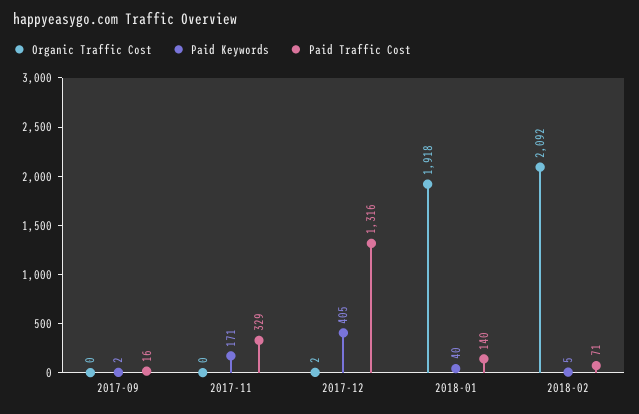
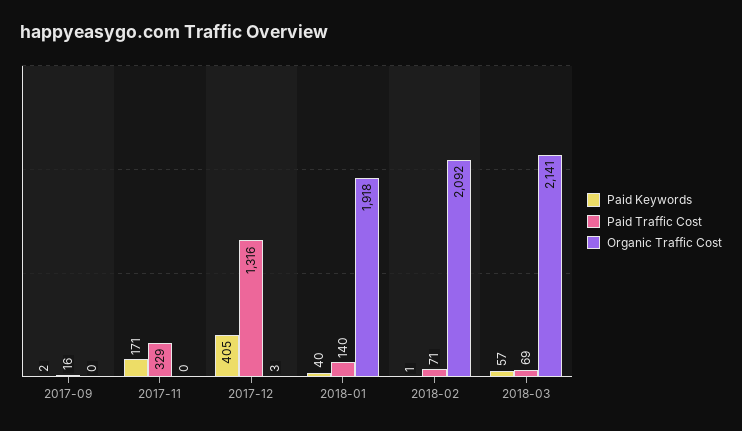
Organic Traffic Cost, 2017-12: 2 -> 3
Paid Keywords, 2018-02: 5 -> 1
Paid Keywords, 2018-03: none -> 57
Paid Traffic Cost, 2018-03: none -> 69
Organic Traffic Cost, 2018-03: none -> 2141

